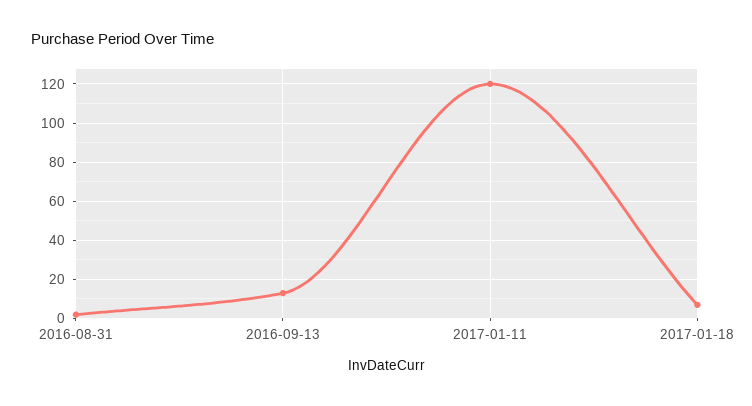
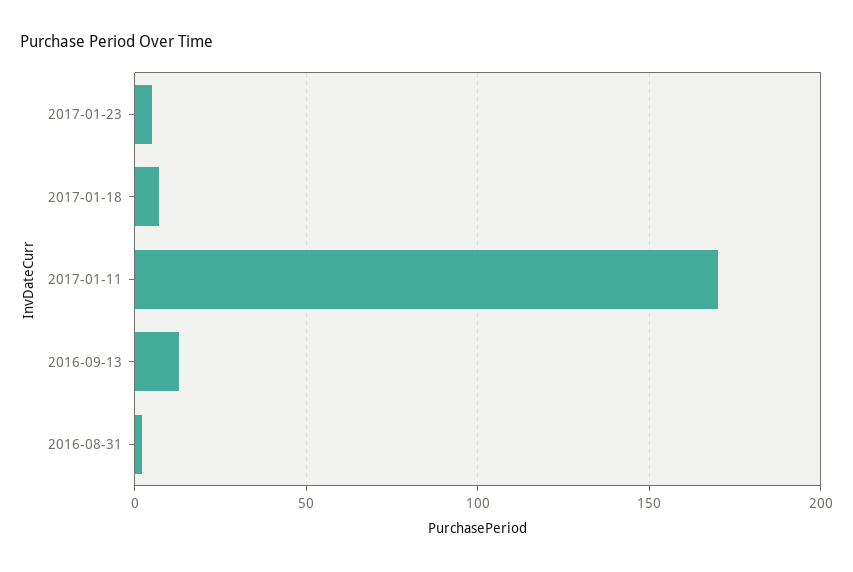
2017-01-11: 120 -> 170
2017-01-23: none -> 5

